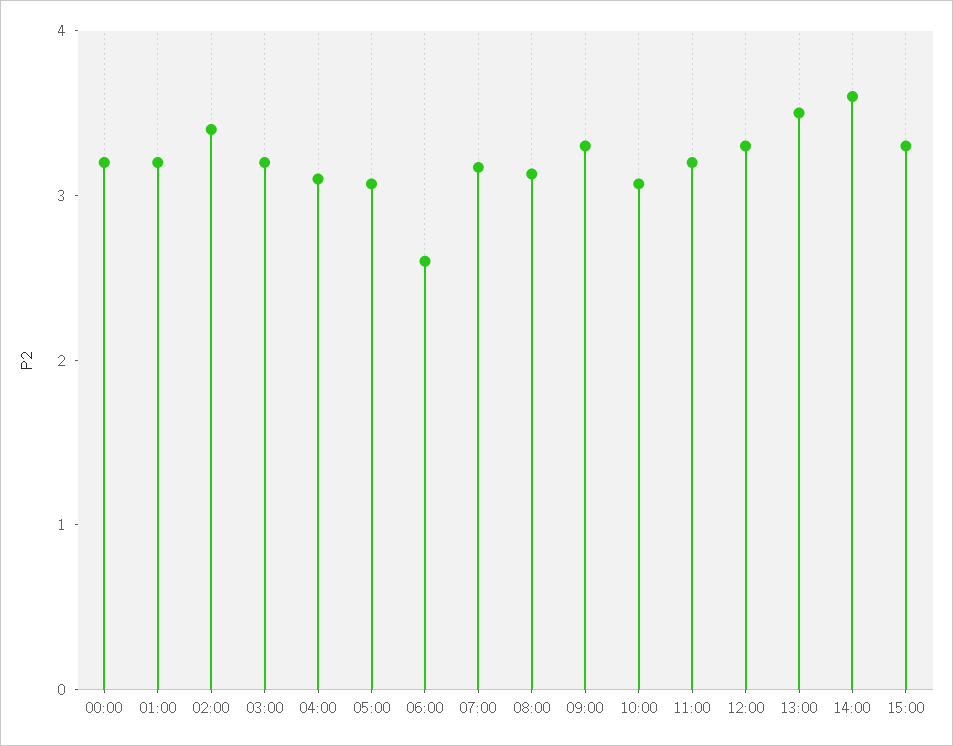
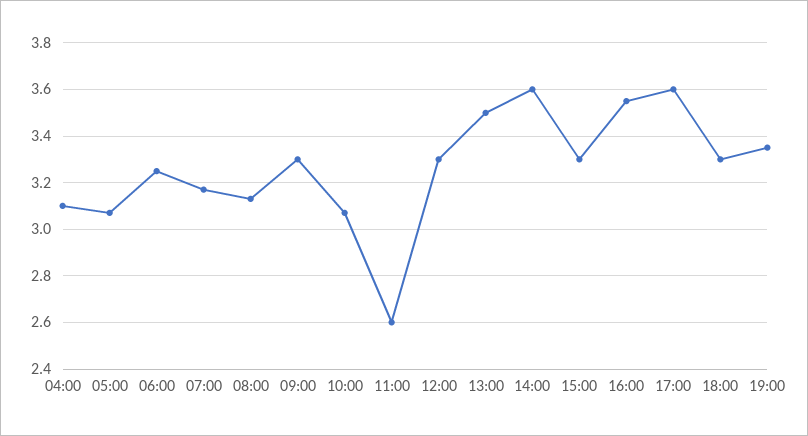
00:00: 3.2 -> none
01:00: 3.2 -> none
02:00: 3.4 -> none
03:00: 3.2 -> none
06:00: 2.6 -> 3.25
11:00: 3.2 -> 2.6
16:00: none -> 3.55
17:00: none -> 3.6
18:00: none -> 3.3
19:00: none -> 3.35

